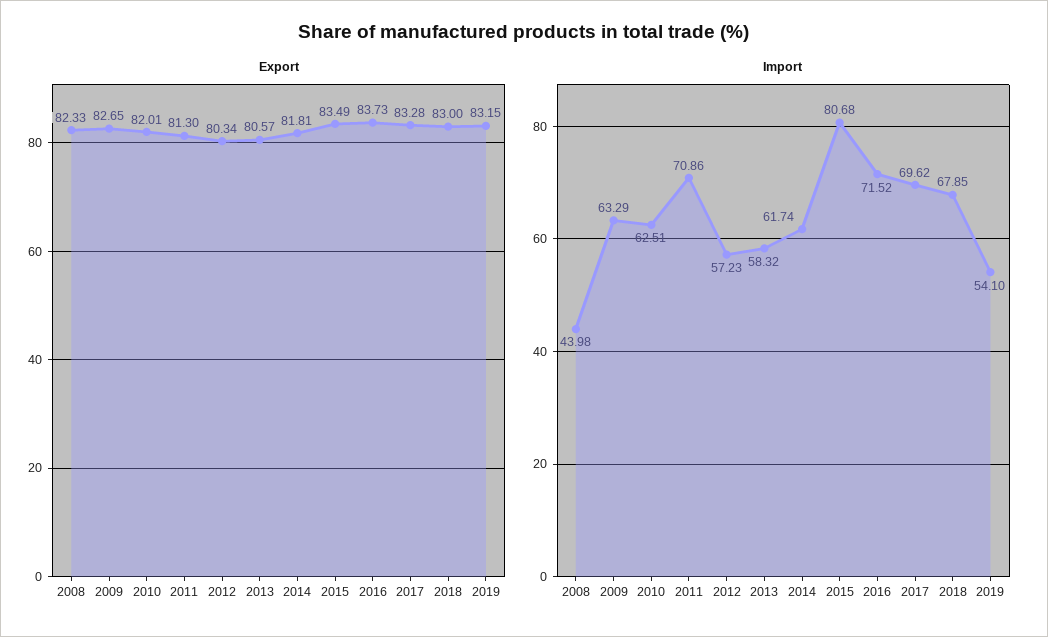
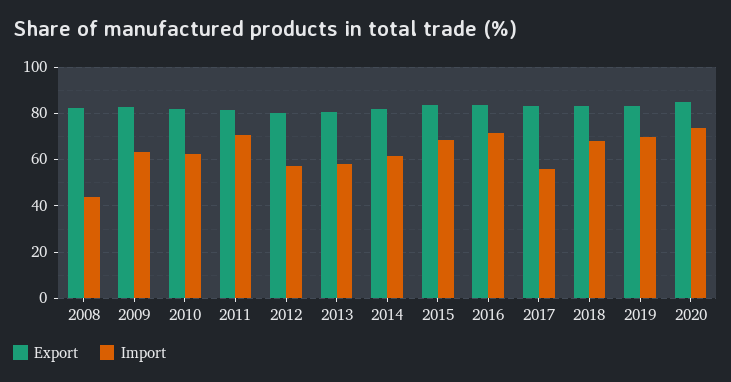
Import, 2015: 80.68 -> 70
Import, 2017: 69.62 -> 55
Import, 2019: 54.1 -> 70
Export, 2020: none -> 85
Import, 2020: none -> 75

